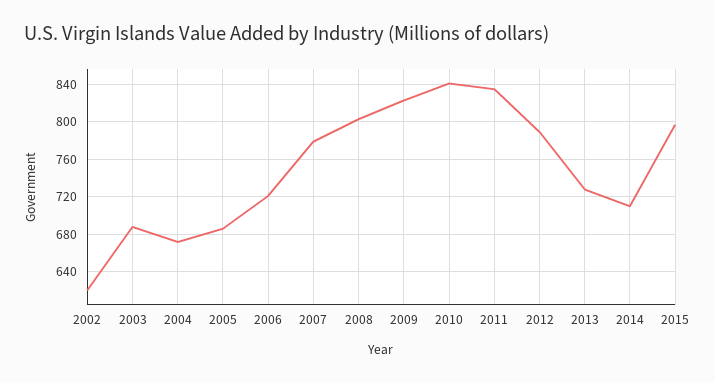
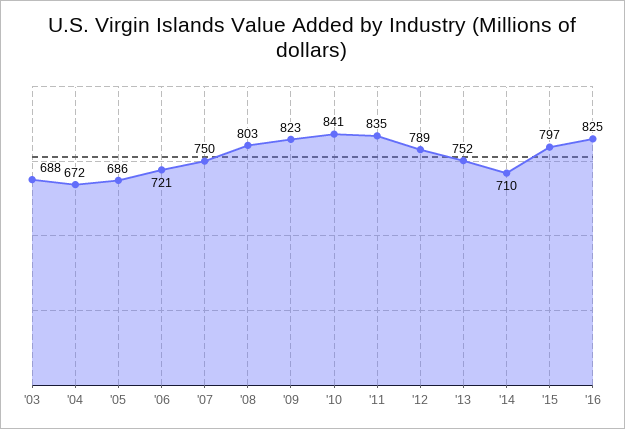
2002: 620 -> none
2007: 780 -> 750
2013: 730 -> 752
'16: none -> 825

